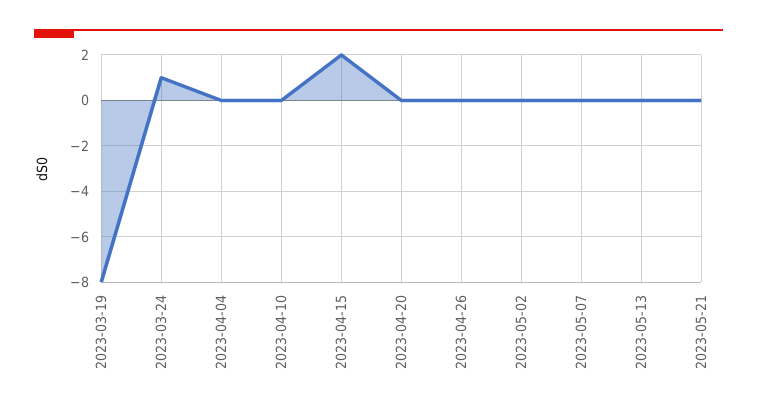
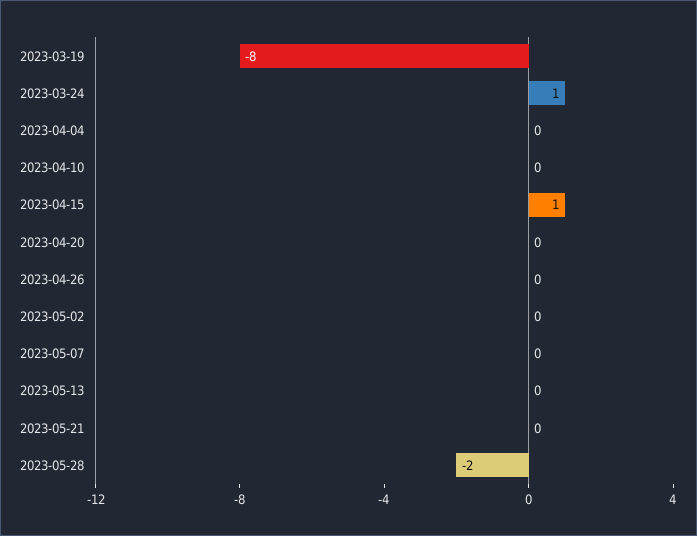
2023-04-15: 2 -> 1
2023-05-28: none -> -2

